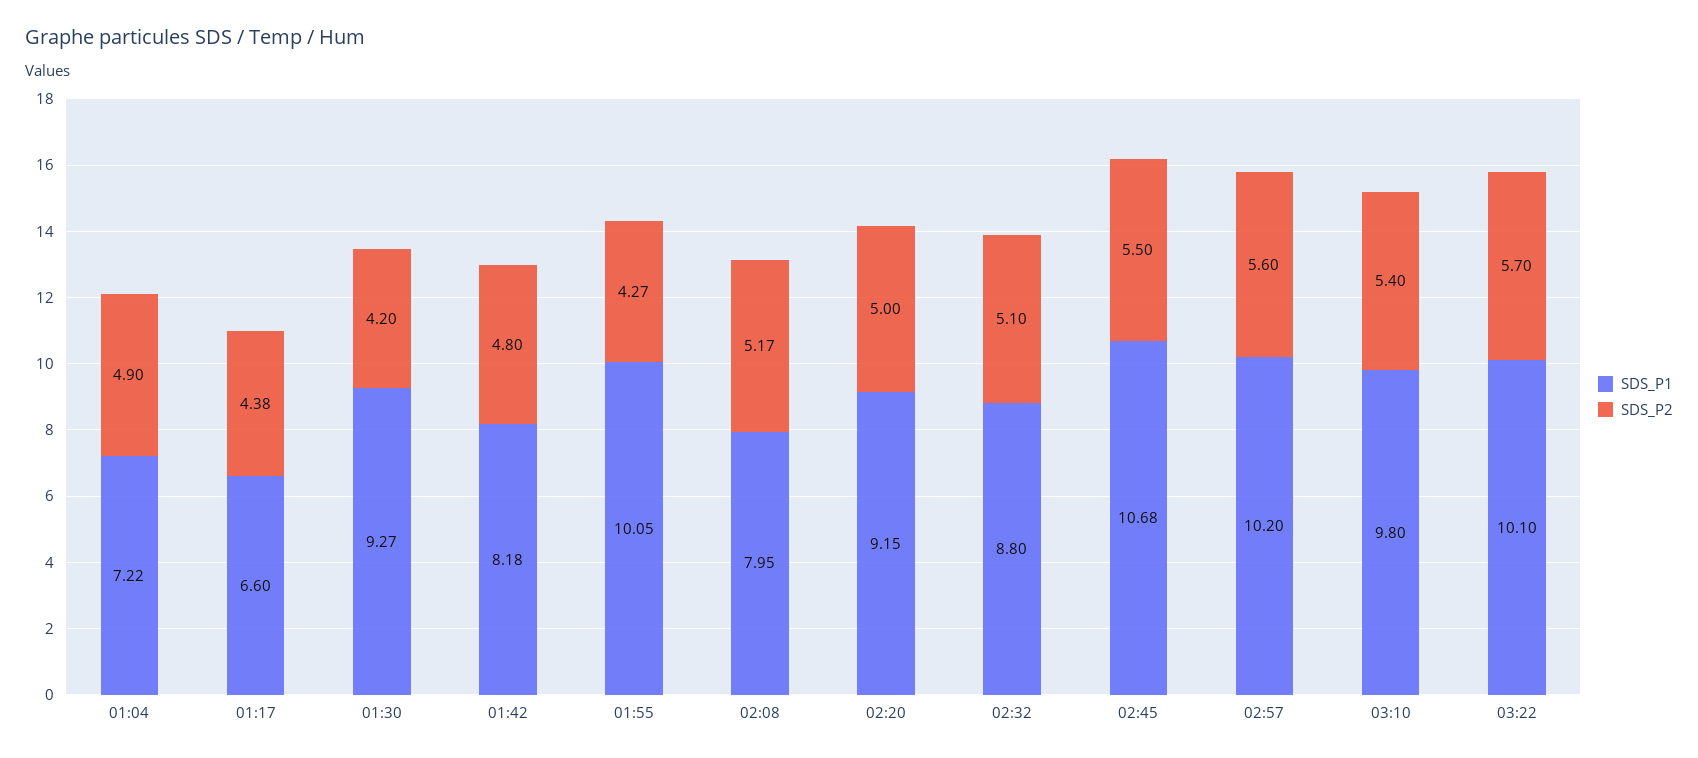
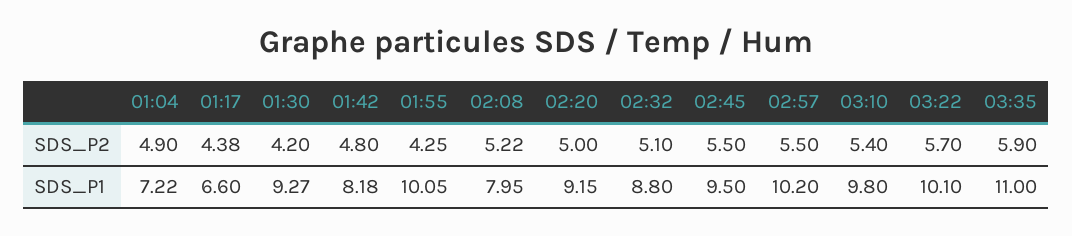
SDS_P2, 01:55: 4.27 -> 4.25
SDS_P2, 02:08: 5.17 -> 5.22
SDS_P1, 02:45: 10.68 -> 9.5
SDS_P2, 02:57: 5.6 -> 5.5
SDS_P2, 03:35: none -> 5.9
SDS_P1, 03:35: none -> 11

